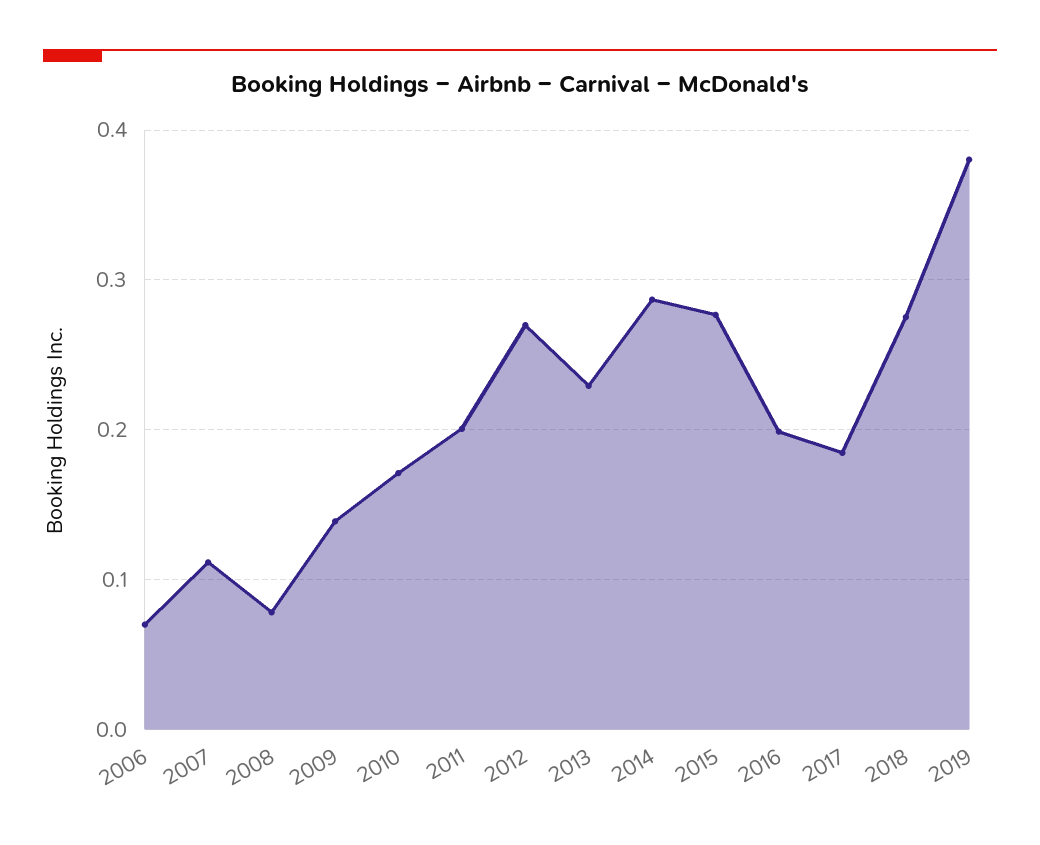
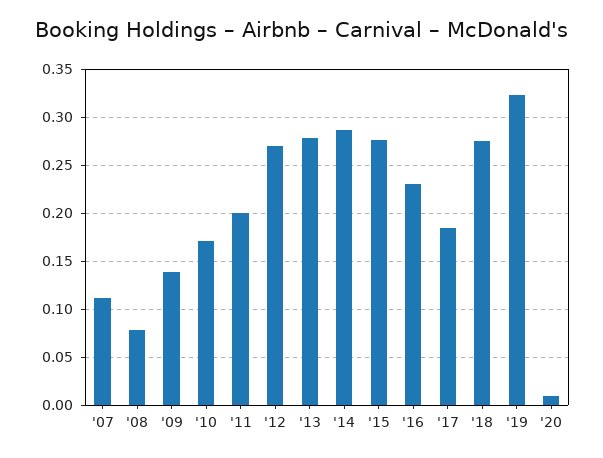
2006: 0.07 -> none
2013: 0.23 -> 0.28
2016: 0.2 -> 0.23
2019: 0.38 -> 0.32
'20: none -> 0.01

